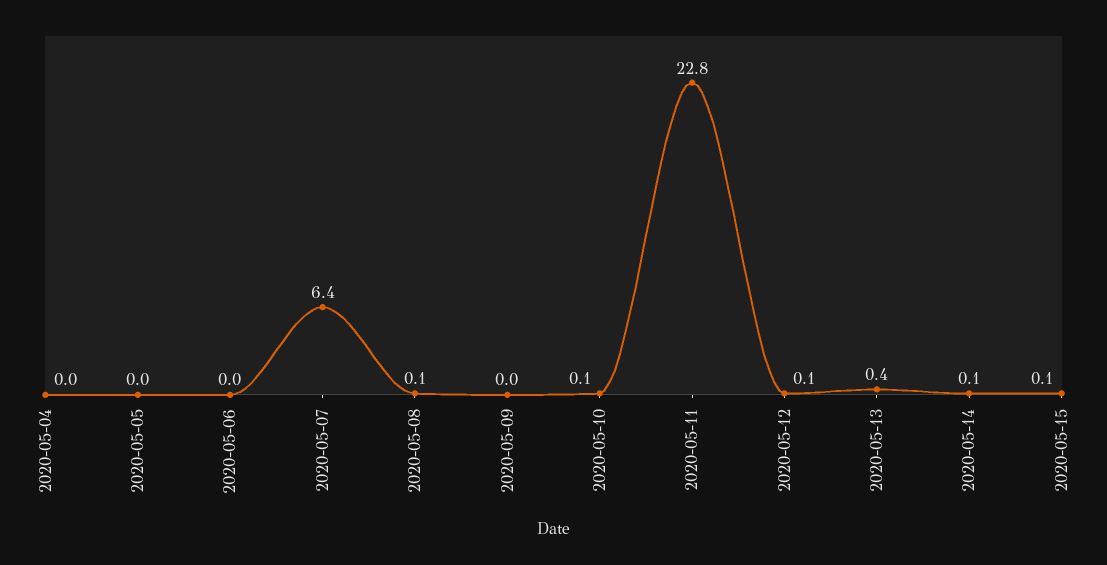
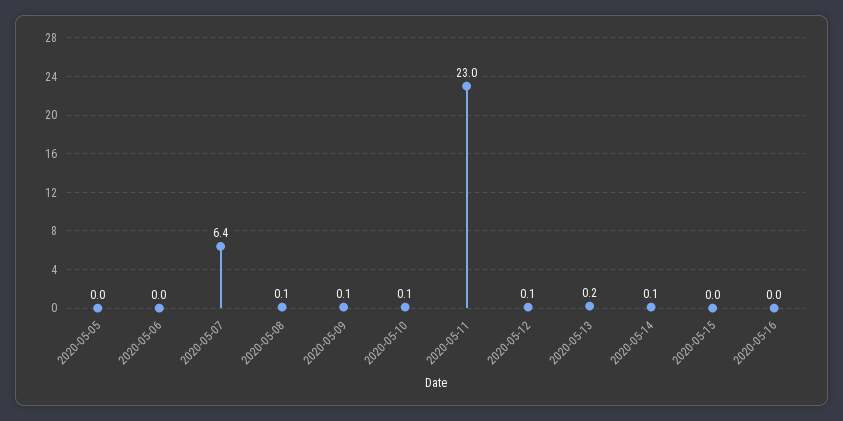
2020-05-04: 0 -> none
2020-05-09: 0 -> 0.1
2020-05-11: 22.8 -> 23
2020-05-13: 0.4 -> 0.2
2020-05-15: 0.1 -> 0
2020-05-16: none -> 0

